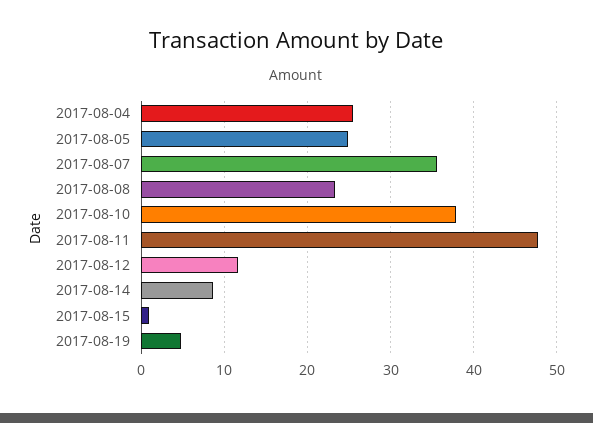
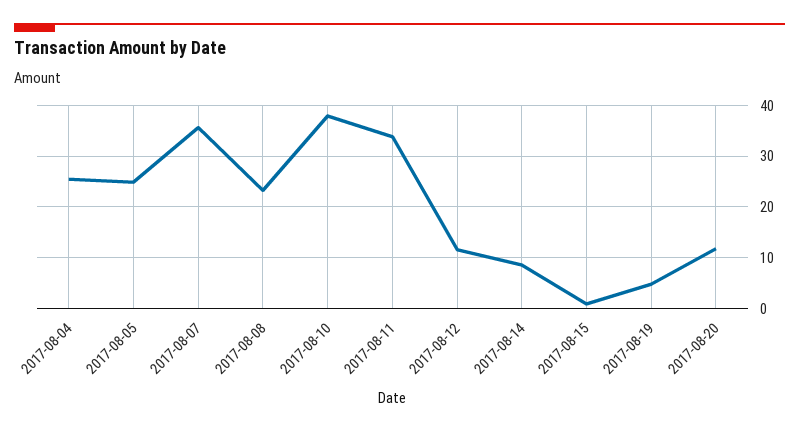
2017-08-11: 48 -> 34
2017-08-20: none -> 12

